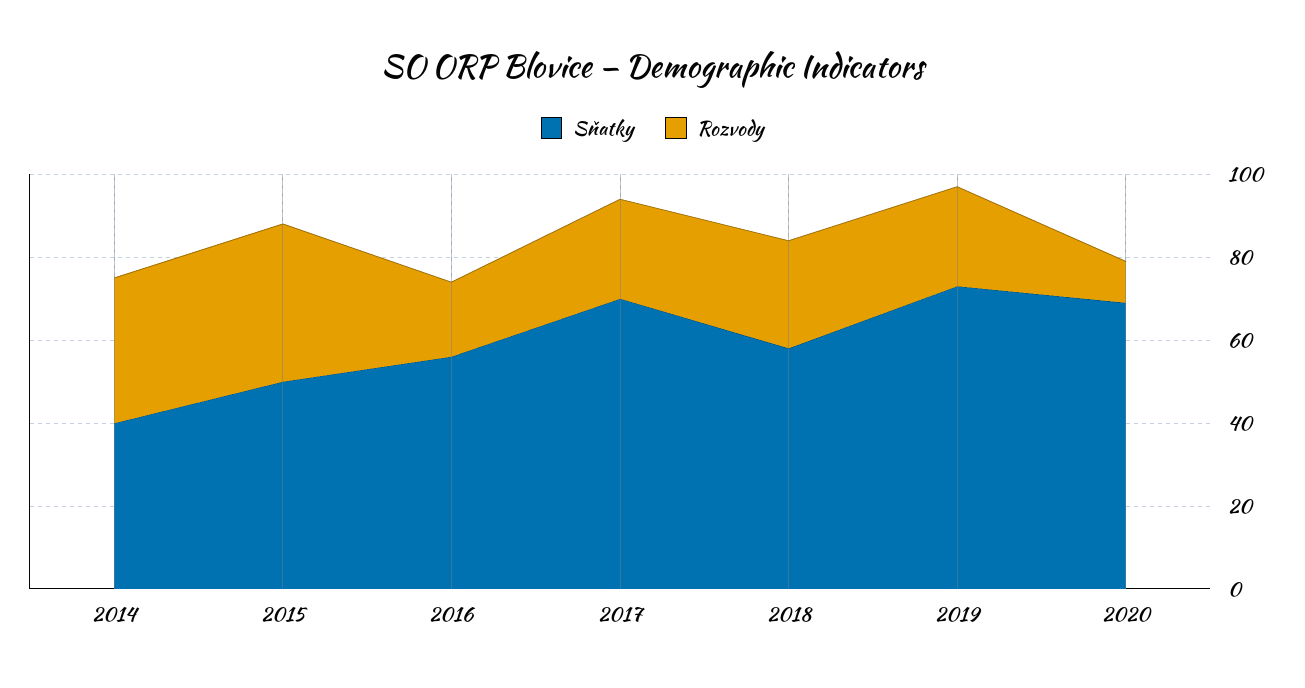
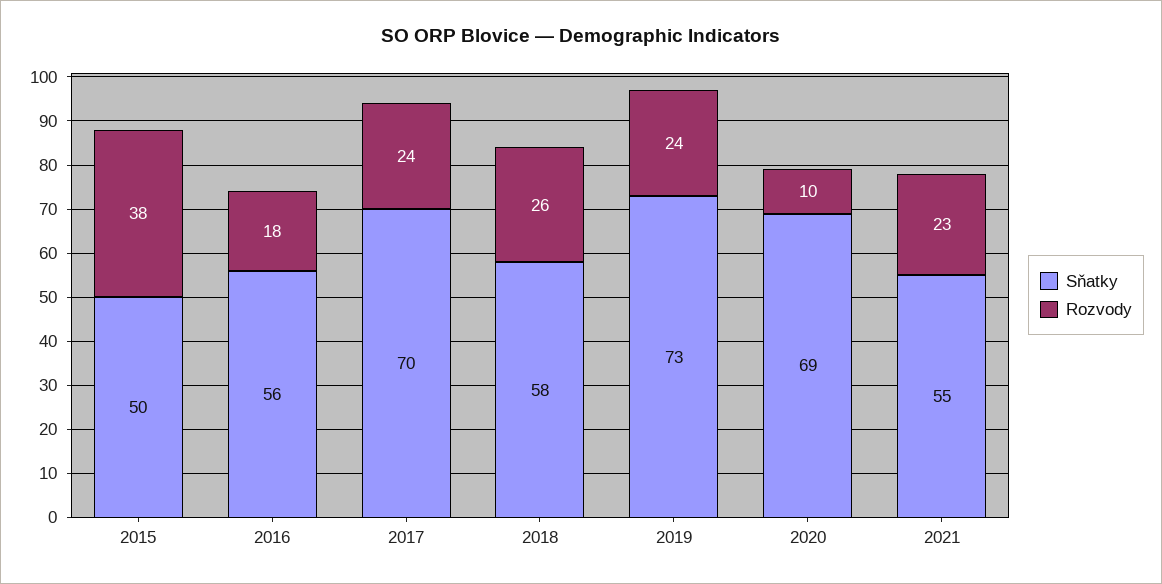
Sňatky, 2014: 40 -> none
Rozvody, 2014: 35 -> none
Sňatky, 2021: none -> 55
Rozvody, 2021: none -> 23

